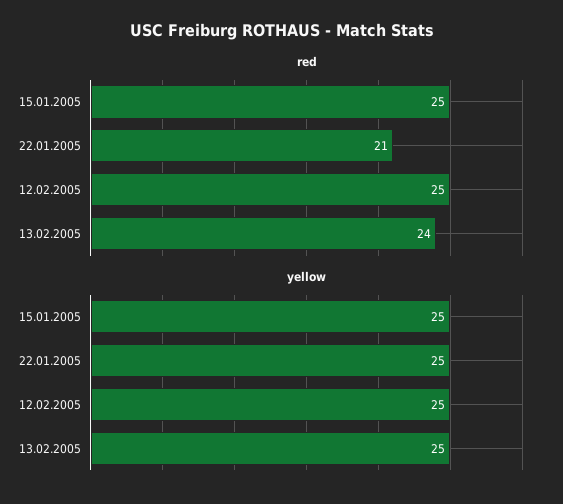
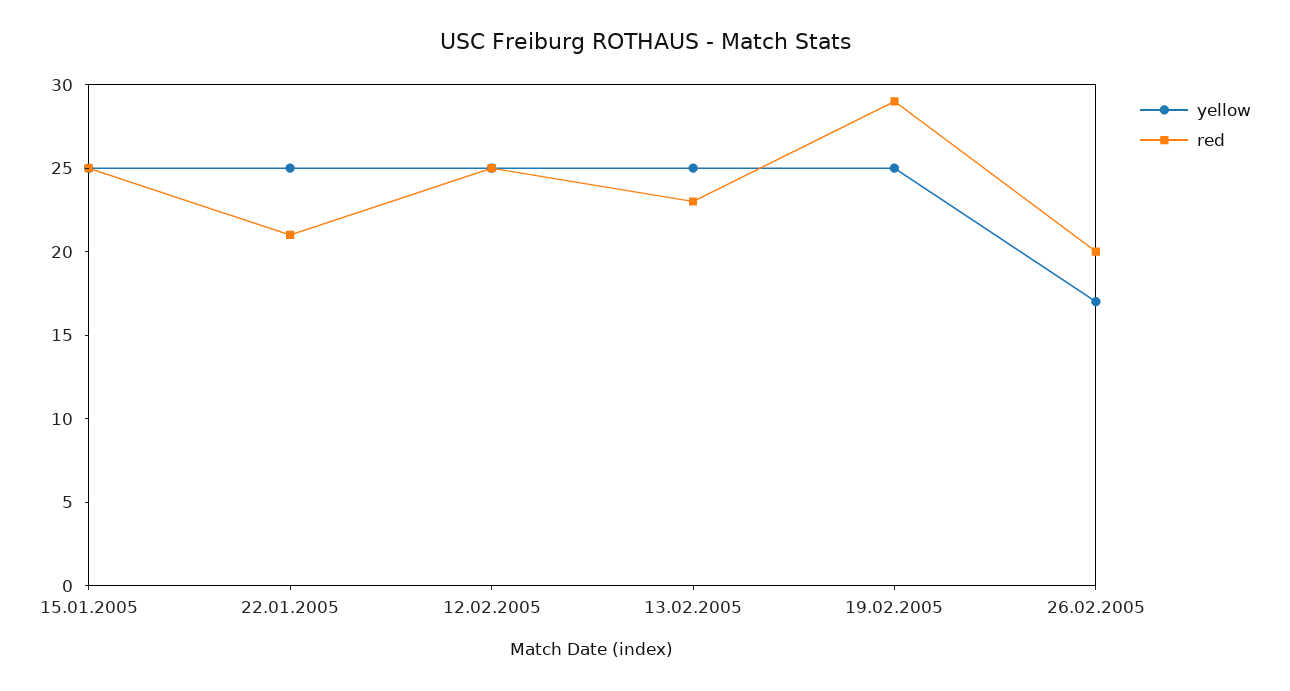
red, 13.02.2005: 24 -> 23
yellow, 19.02.2005: none -> 25
red, 19.02.2005: none -> 29
yellow, 26.02.2005: none -> 17
red, 26.02.2005: none -> 20

